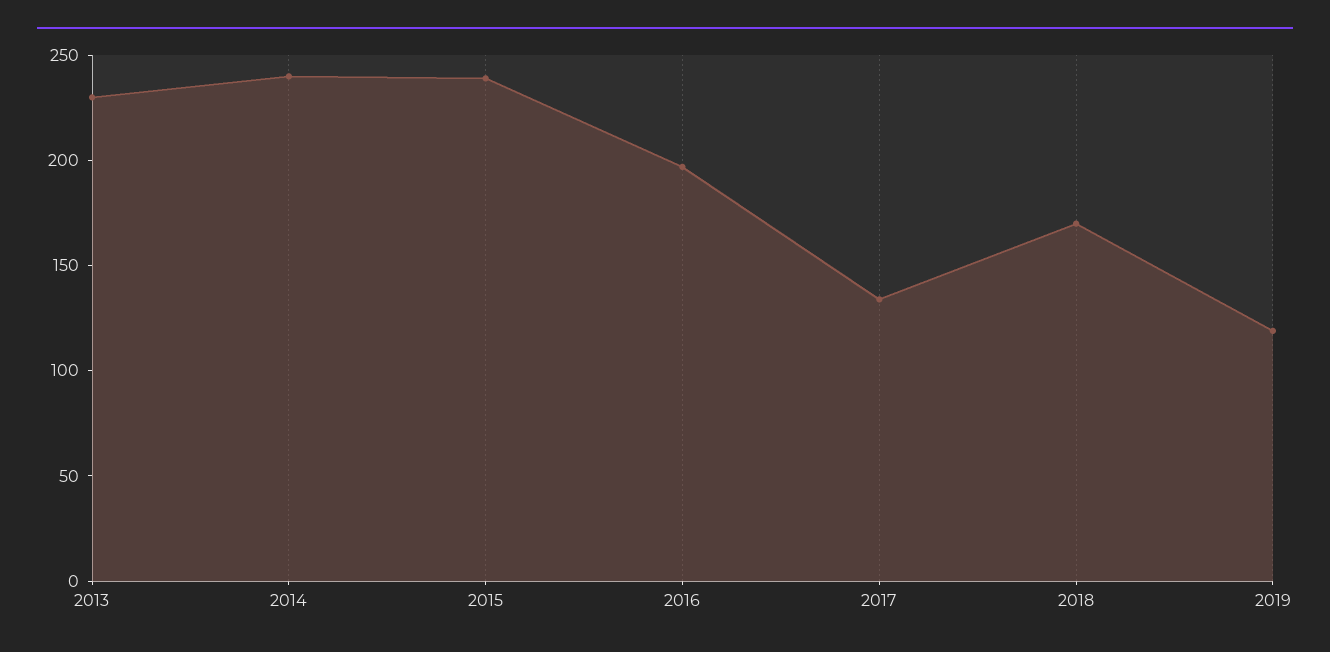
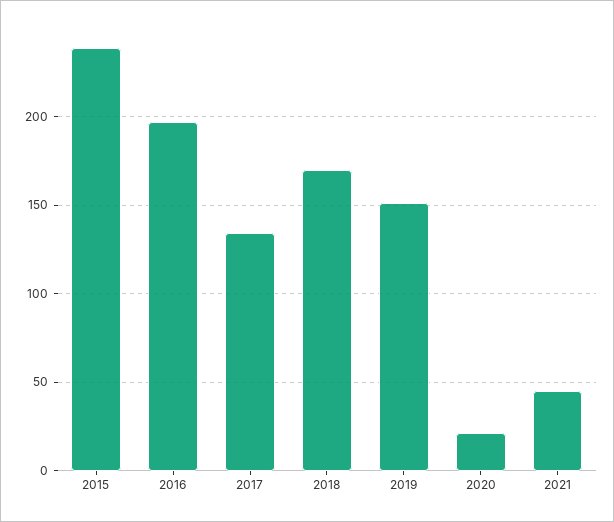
2013: 230 -> none
2014: 240 -> none
2019: 120 -> 150
2020: none -> 20
2021: none -> 45

